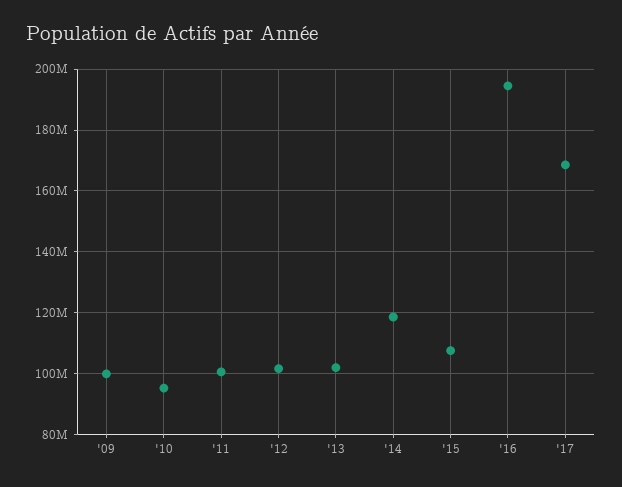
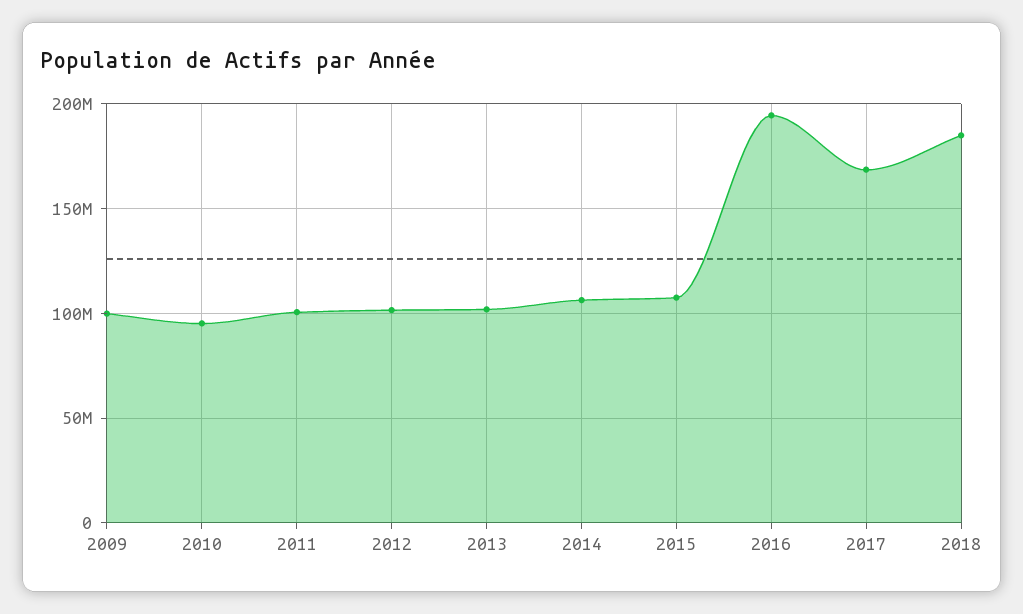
'14: 118000000 -> 105000000
2018: none -> 185000000

